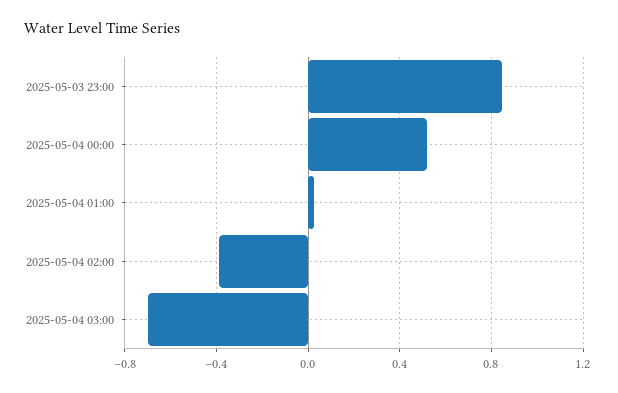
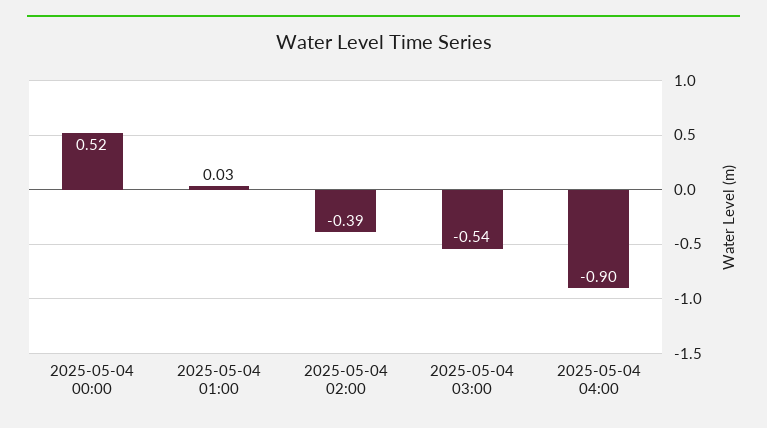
2025-05-03 23:00: 0.85 -> none
2025-05-04 03:00: -0.7 -> -0.54
2025-05-04 04:00: none -> -0.9

